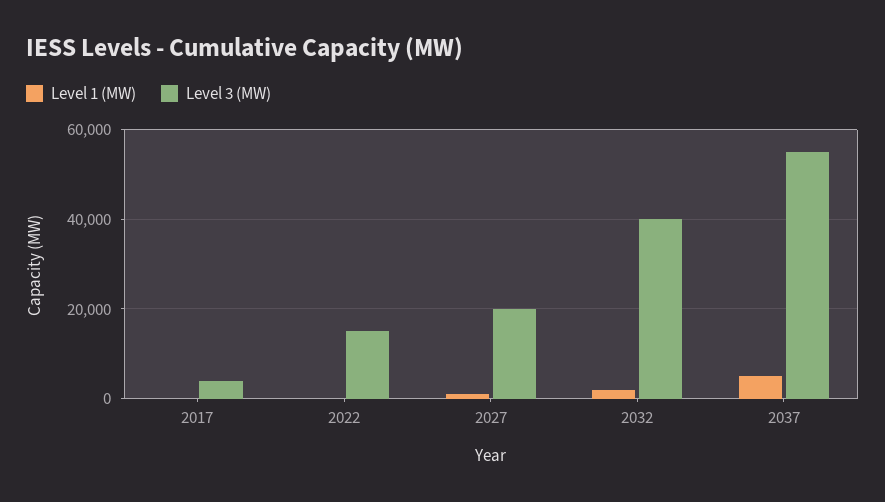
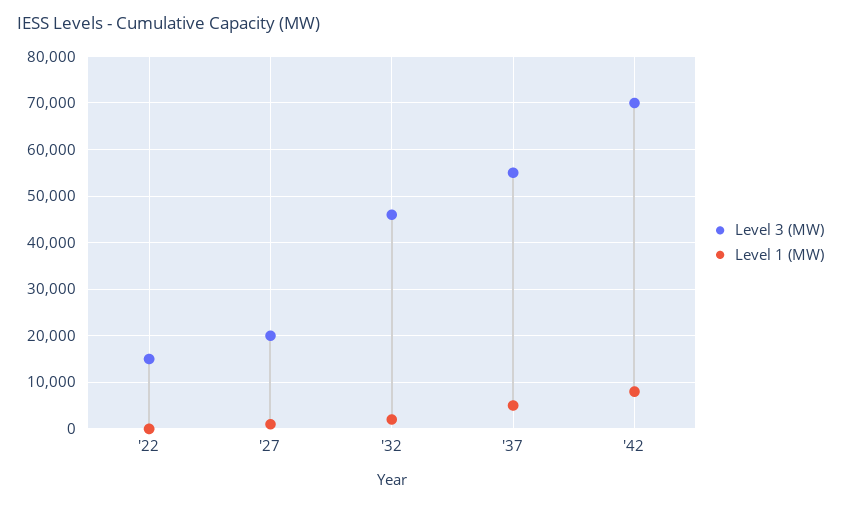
Level 1 (MW), 2017: 0 -> none
Level 3 (MW), 2017: 4000 -> none
Level 3 (MW), 2032: 40000 -> 46000
Level 3 (MW), '42: none -> 70000
Level 1 (MW), '42: none -> 8000

